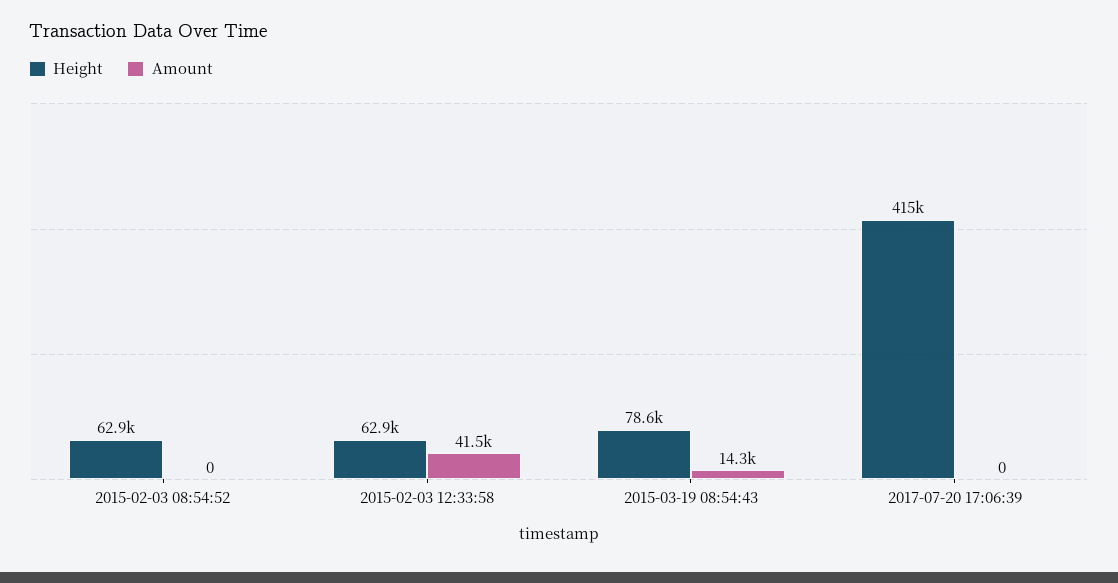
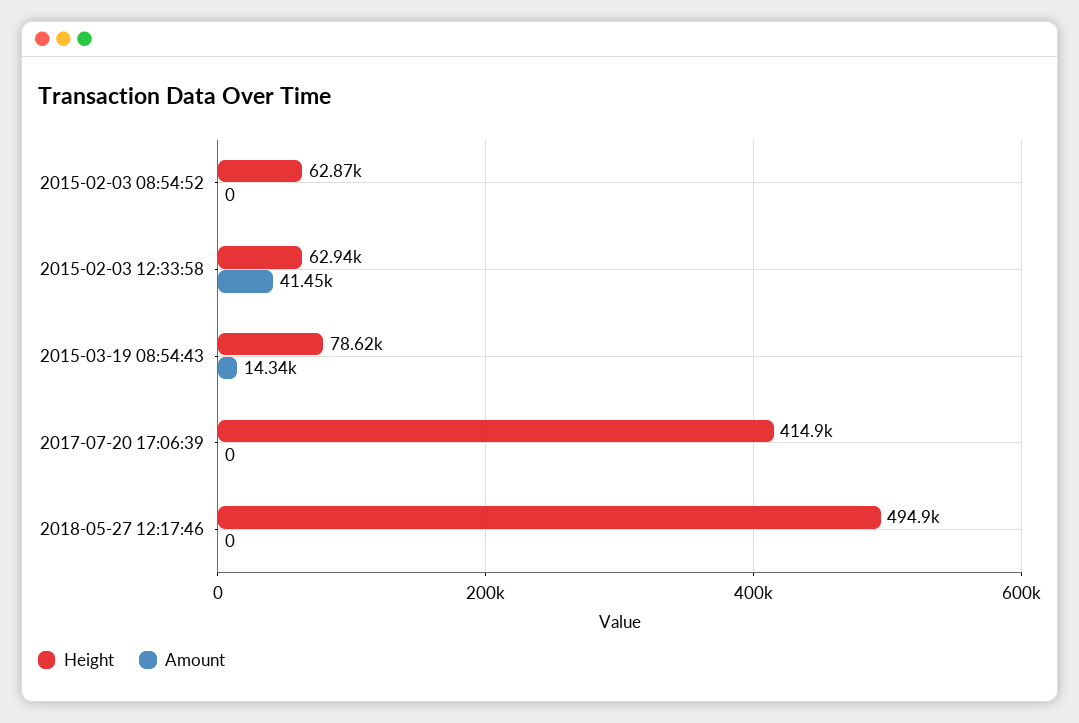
Height, 2018-05-27 12:17:46: none -> 494900
Amount, 2018-05-27 12:17:46: none -> 0

